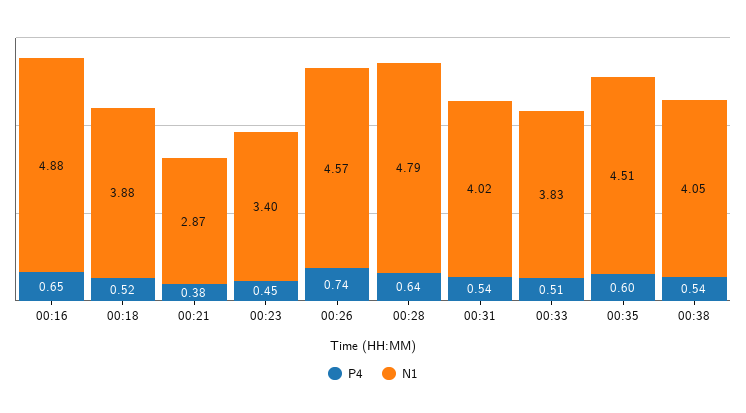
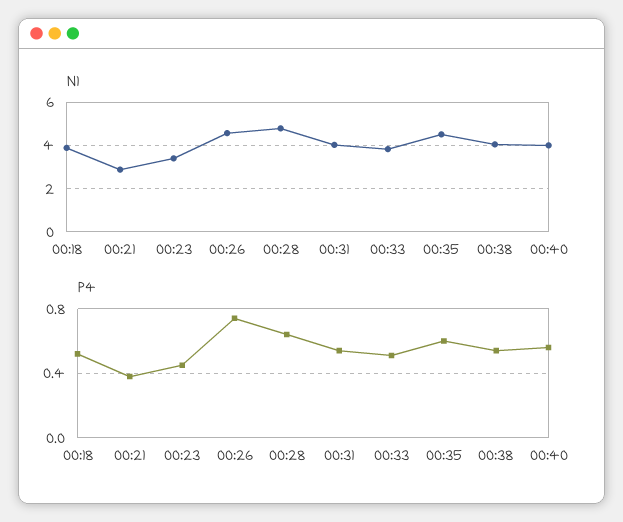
P4, 00:16: 0.65 -> none
N1, 00:16: 4.88 -> none
N1, 00:40: none -> 4
P4, 00:40: none -> 0.55

